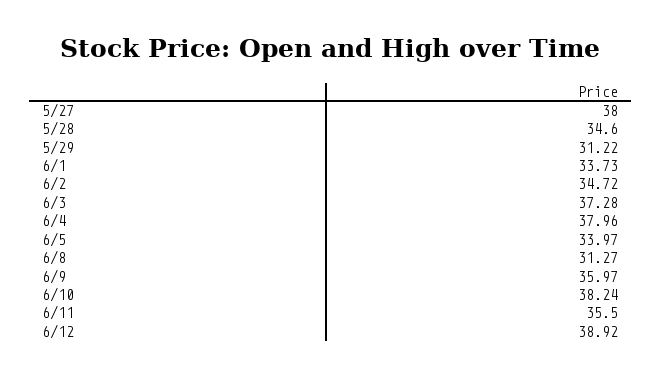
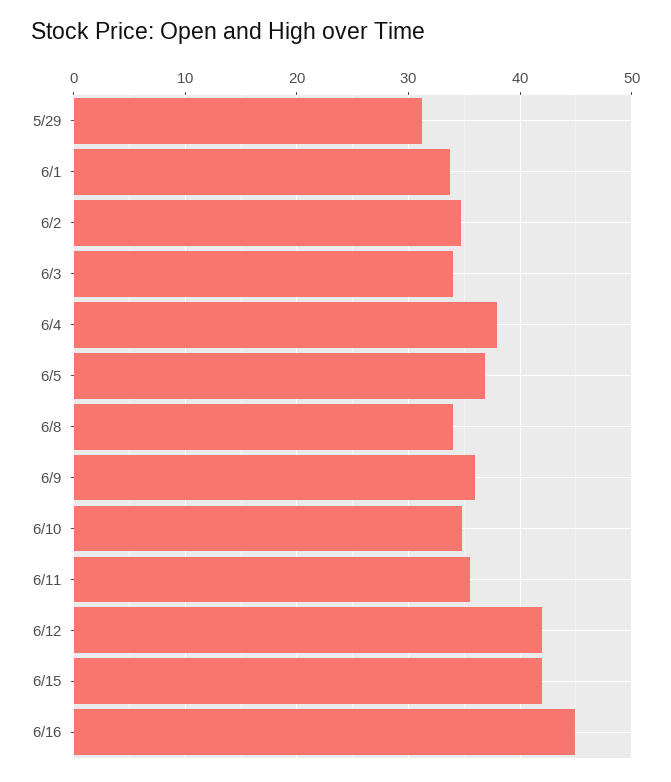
5/27: 38 -> none
5/28: 34.6 -> none
6/3: 37.28 -> 34
6/5: 33.97 -> 37
6/8: 31.27 -> 34
6/10: 38.24 -> 35
6/12: 38.92 -> 42
6/15: none -> 42
6/16: none -> 45

